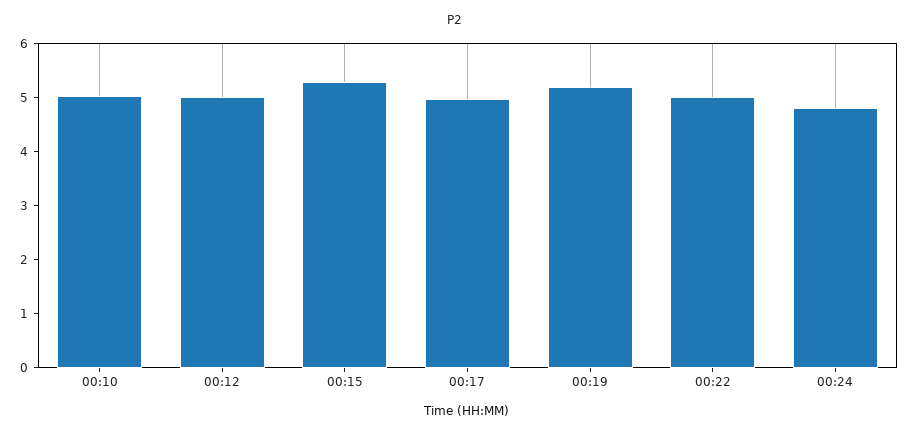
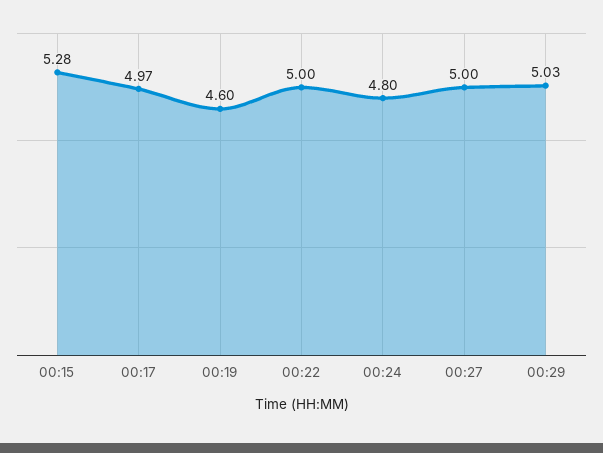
00:10: 5 -> none
00:12: 5 -> none
00:19: 5.2 -> 4.6
00:27: none -> 5
00:29: none -> 5.03

